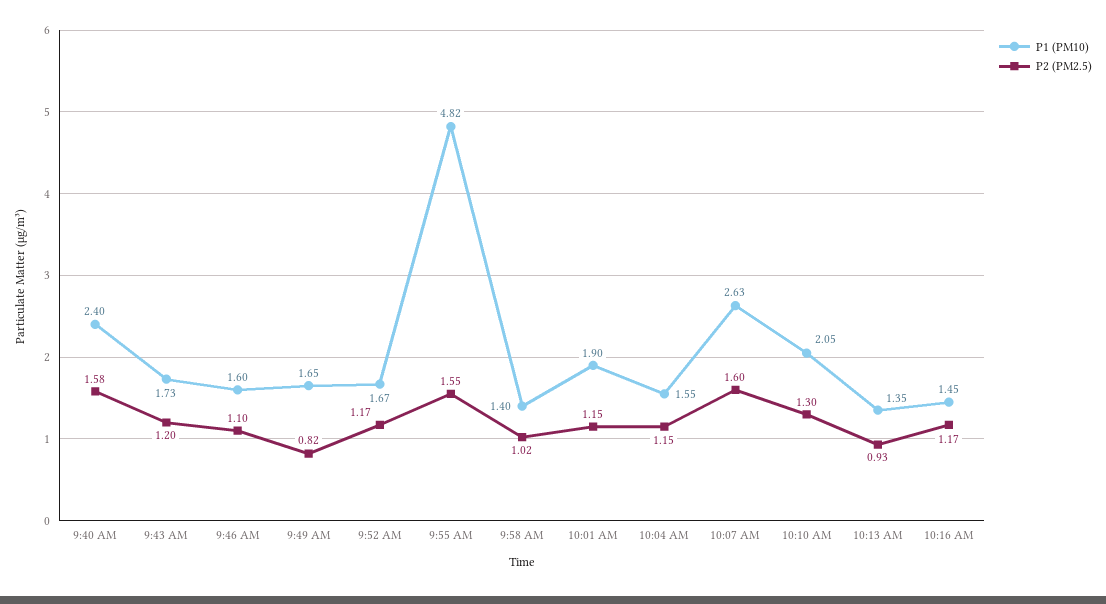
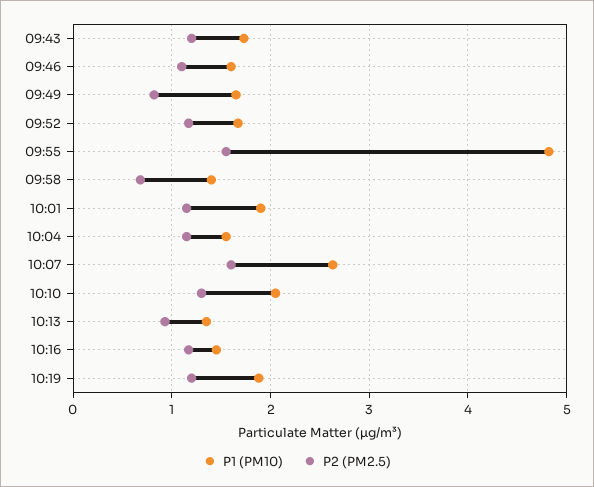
P1 (PM10), 9:40 AM: 2.4 -> none
P2 (PM2.5), 9:40 AM: 1.58 -> none
P2 (PM2.5), 9:58 AM: 1.02 -> 0.7
P1 (PM10), 10:19: none -> 1.9
P2 (PM2.5), 10:19: none -> 1.2

